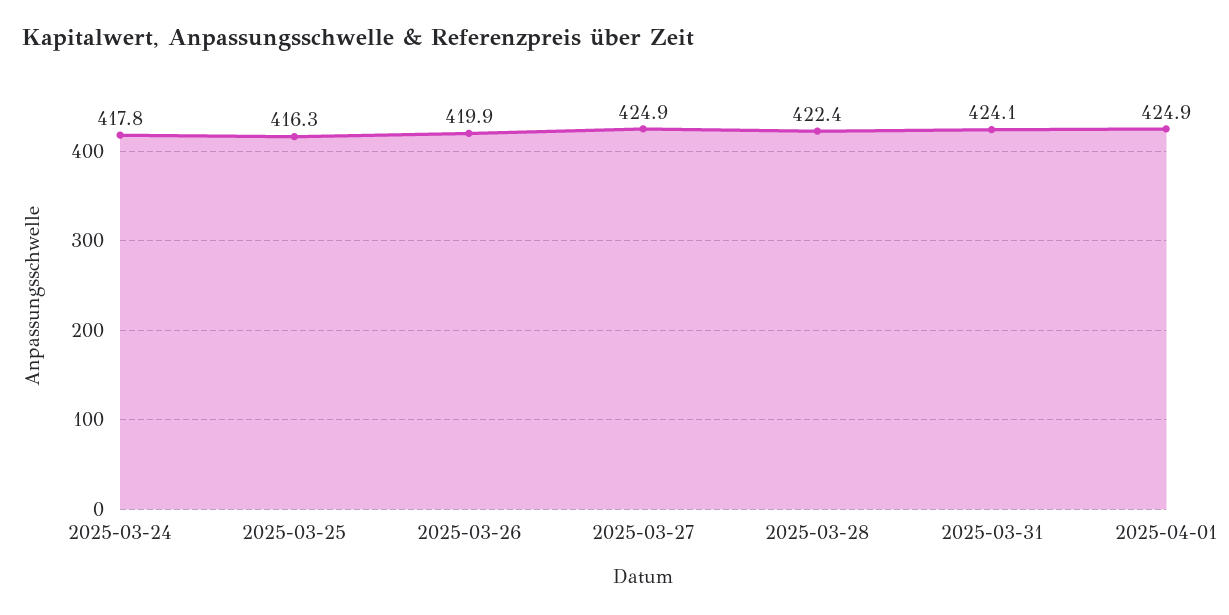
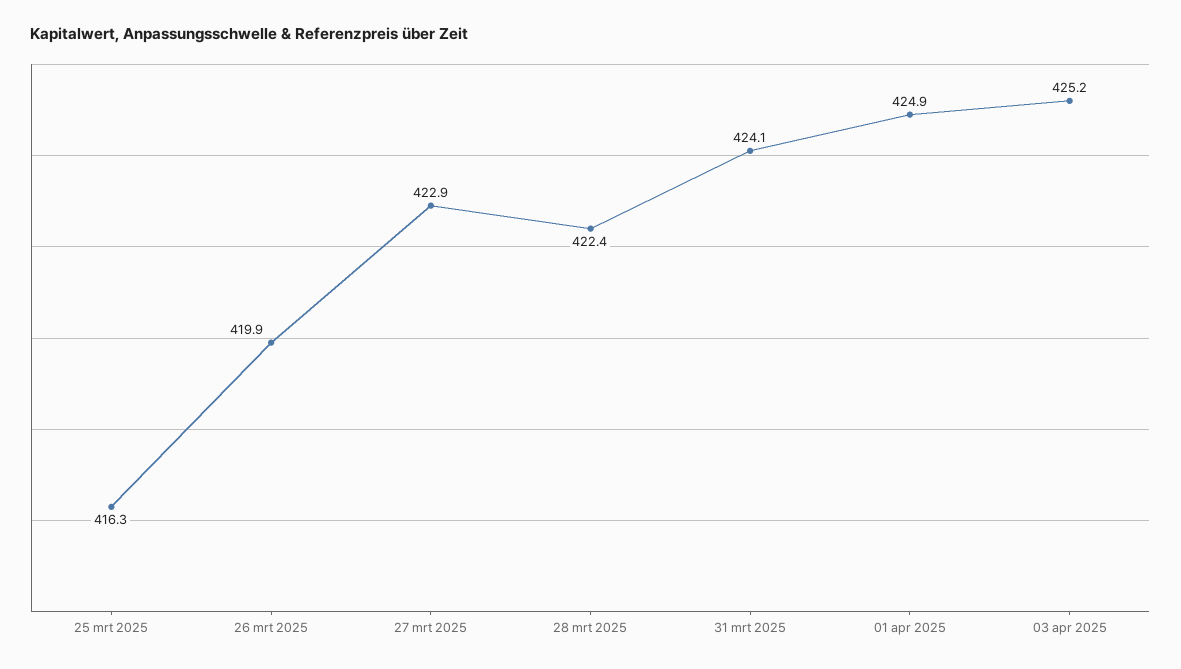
2025-03-24: 417.8 -> none
2025-03-27: 424.9 -> 422.9
03 apr 2025: none -> 425.2

